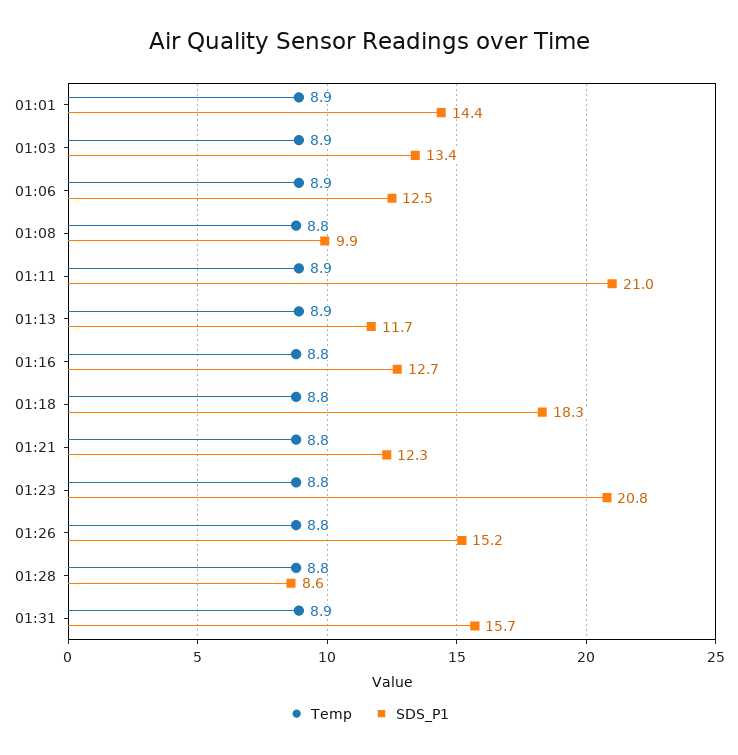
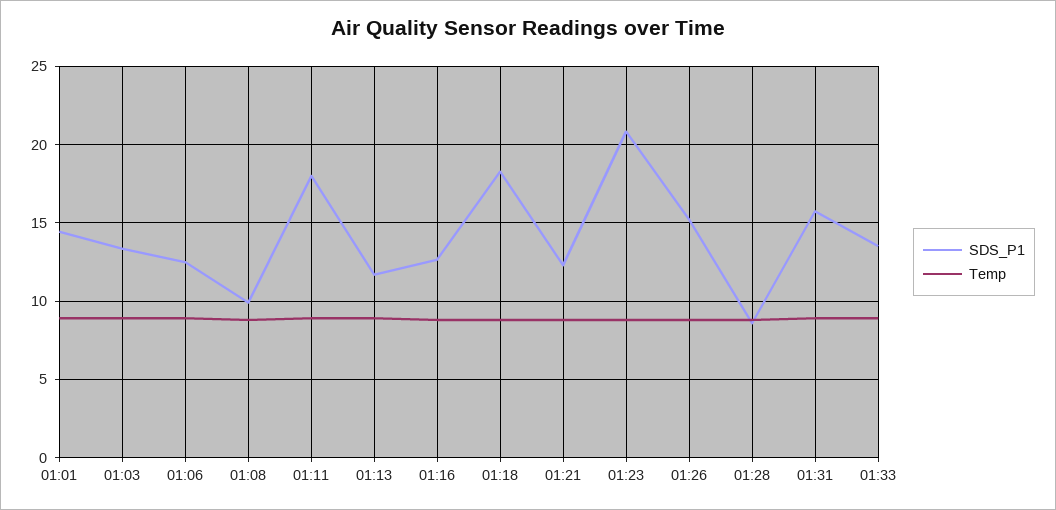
SDS_P1, 01:11: 21 -> 18
SDS_P1, 01:33: none -> 13.5
Temp, 01:33: none -> 9

